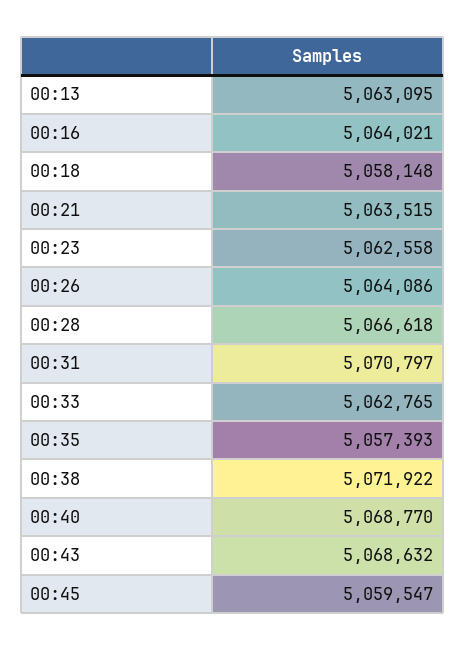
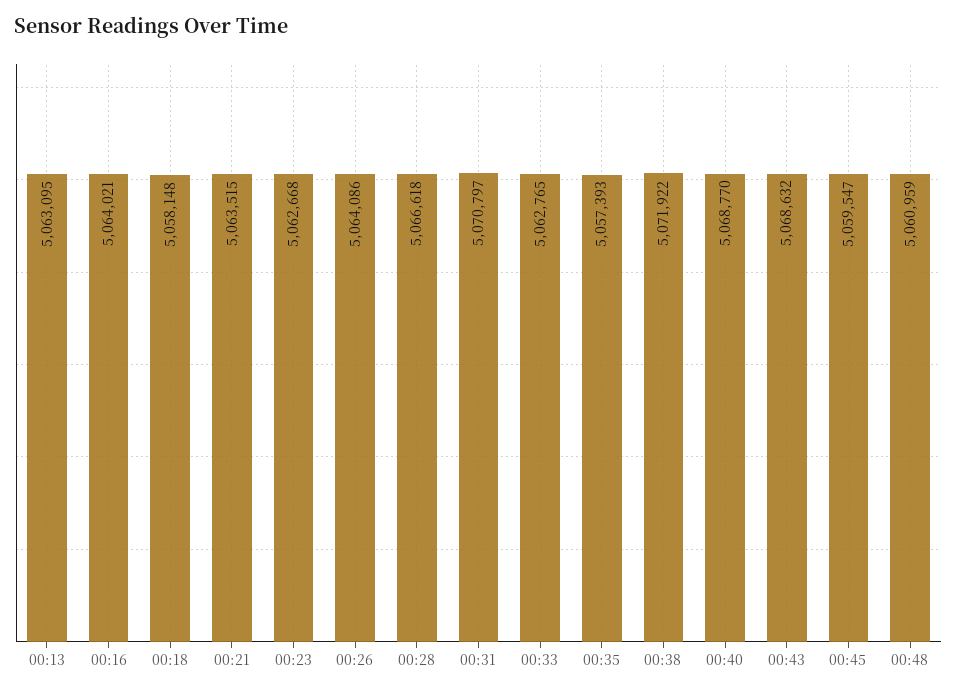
00:23: 5062558 -> 5062668
00:48: none -> 5060959

